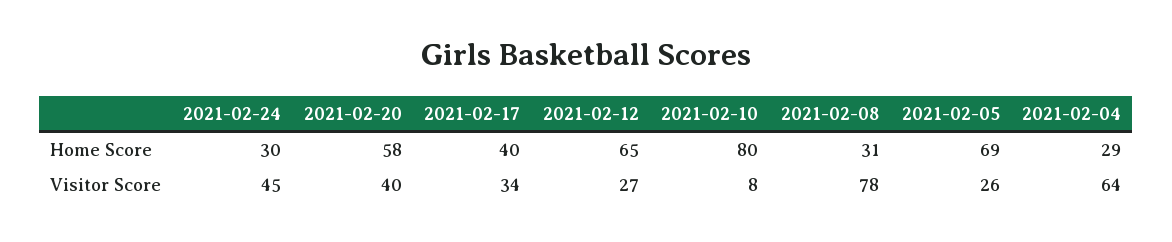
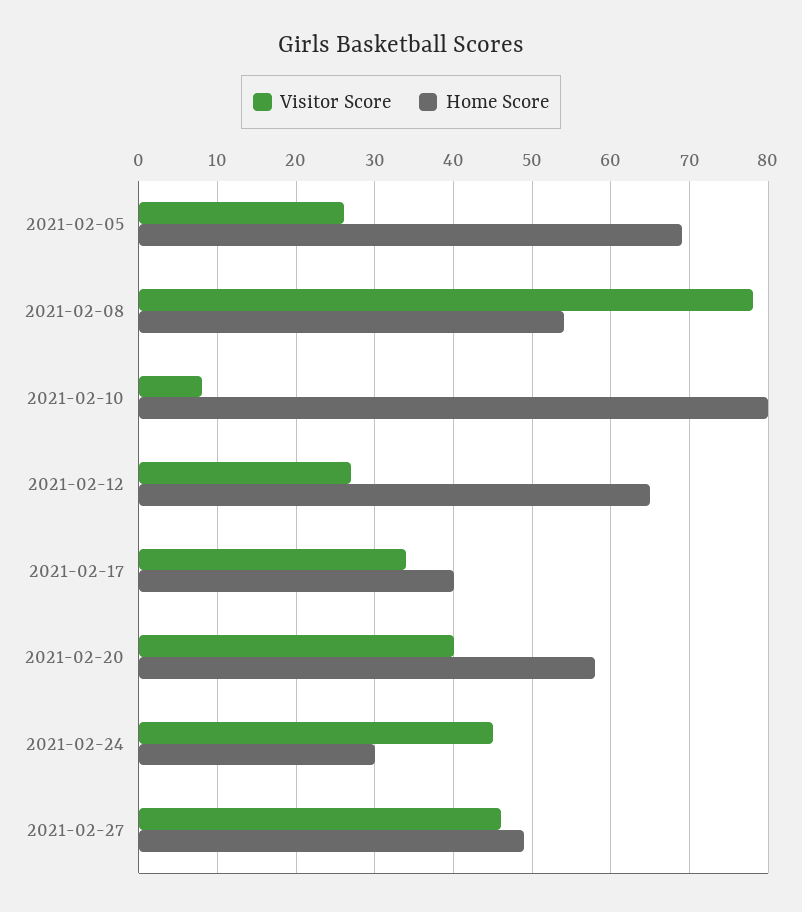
Home Score, 2021-02-08: 31 -> 54
Home Score, 2021-02-04: 29 -> none
Visitor Score, 2021-02-04: 64 -> none
Visitor Score, 2021-02-27: none -> 46
Home Score, 2021-02-27: none -> 49

